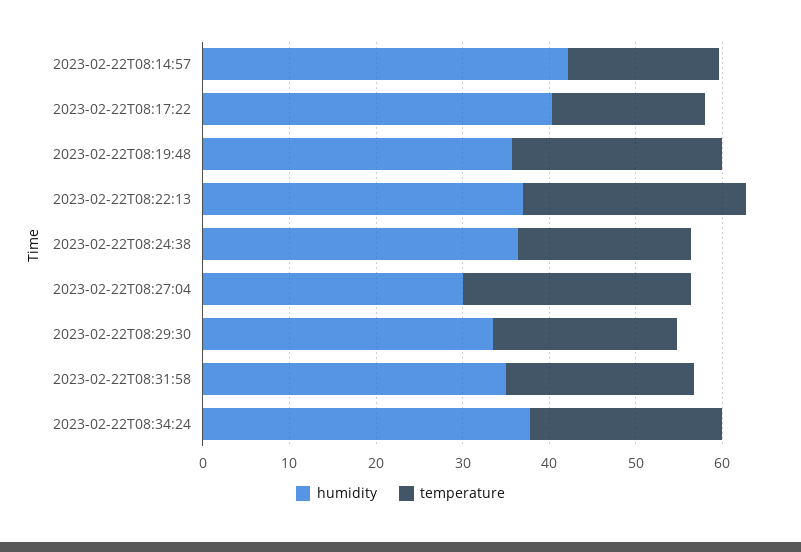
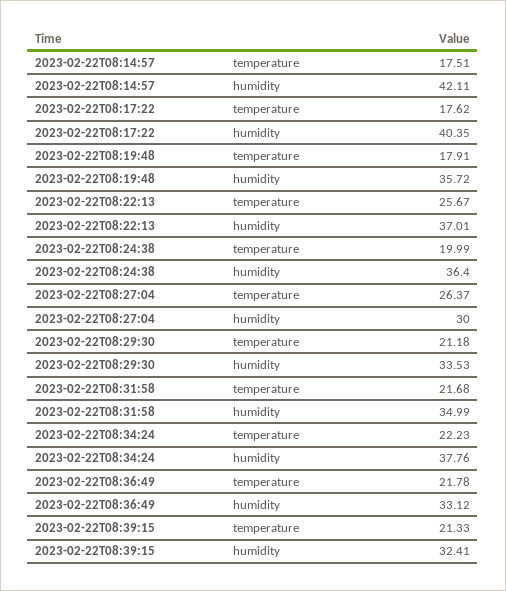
temperature, 2023-02-22T08:19:48: 24 -> 17.91
temperature, 2023-02-22T08:36:49: none -> 21.78
humidity, 2023-02-22T08:36:49: none -> 33.12
temperature, 2023-02-22T08:39:15: none -> 21.33
humidity, 2023-02-22T08:39:15: none -> 32.41

